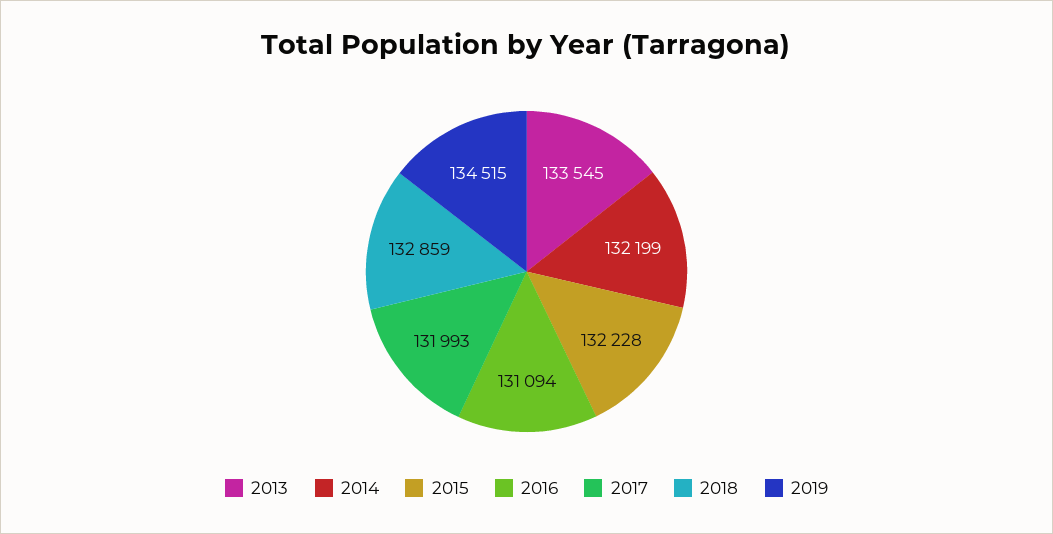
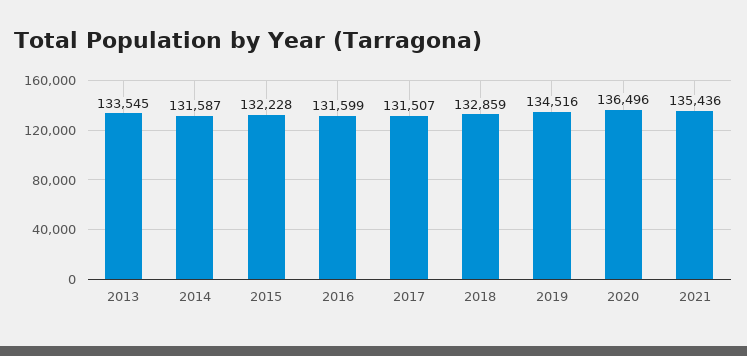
2014: 132199 -> 131587
2016: 131094 -> 131599
2017: 131993 -> 131507
2019: 134515 -> 134516
2020: none -> 136496
2021: none -> 135436

